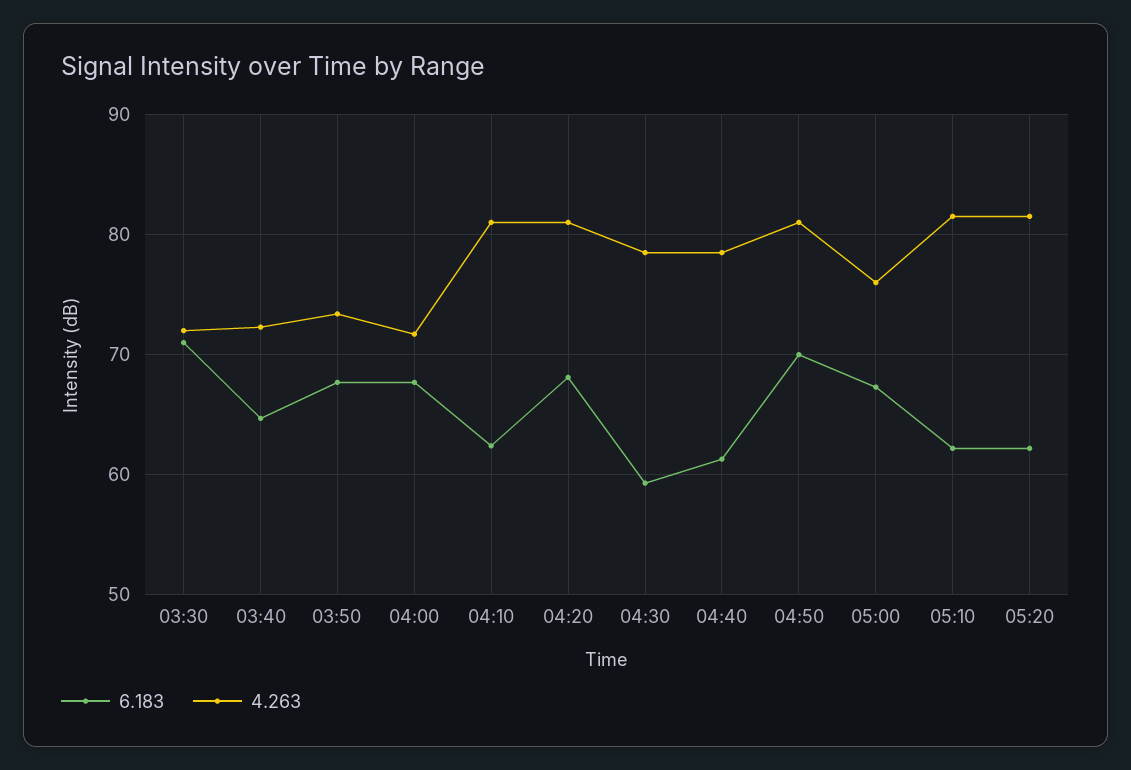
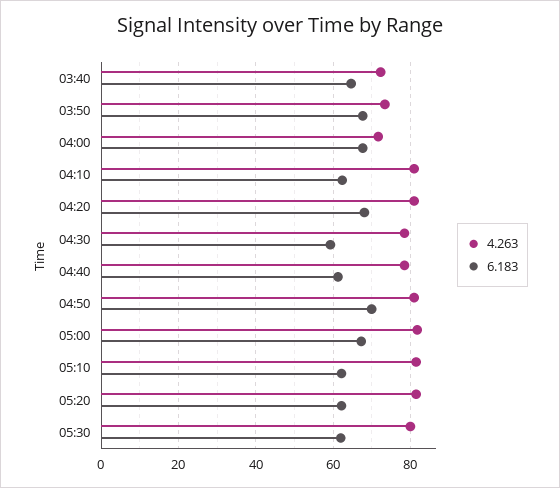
6.183, 03:30: 71 -> none
4.263, 03:30: 72 -> none
4.263, 05:00: 76 -> 82
4.263, 05:30: none -> 80
6.183, 05:30: none -> 62

